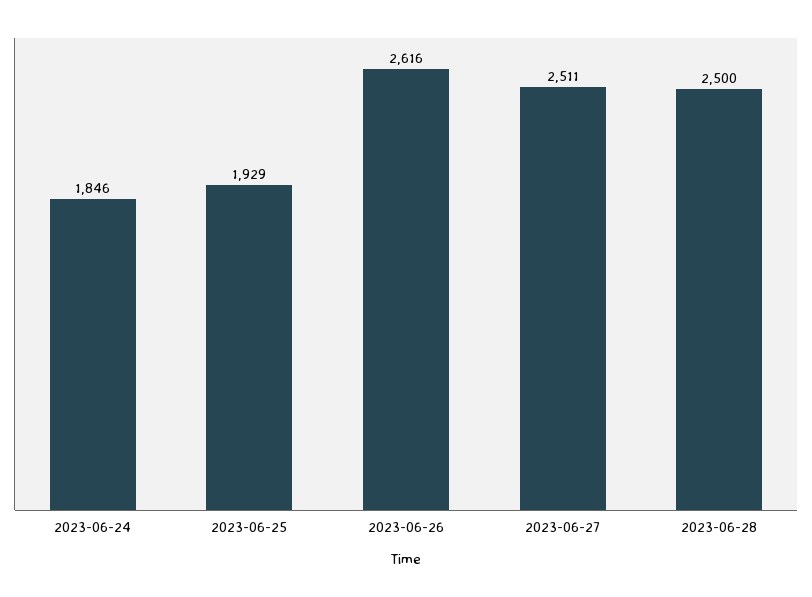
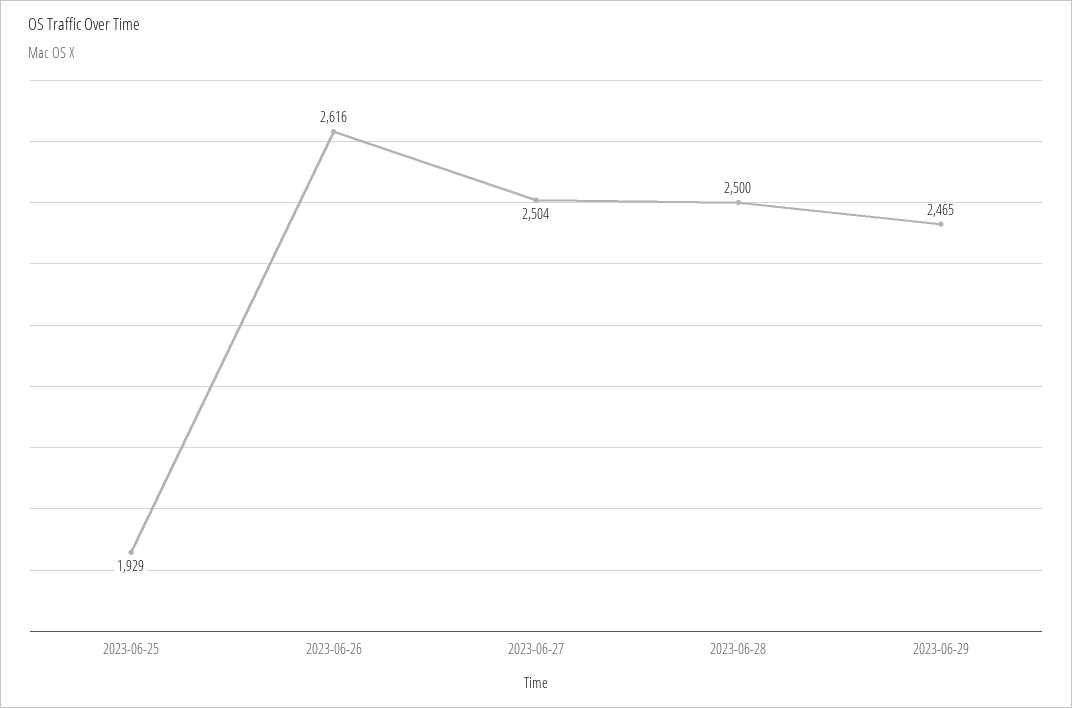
2023-06-24: 1846 -> none
2023-06-27: 2511 -> 2504
2023-06-29: none -> 2465

